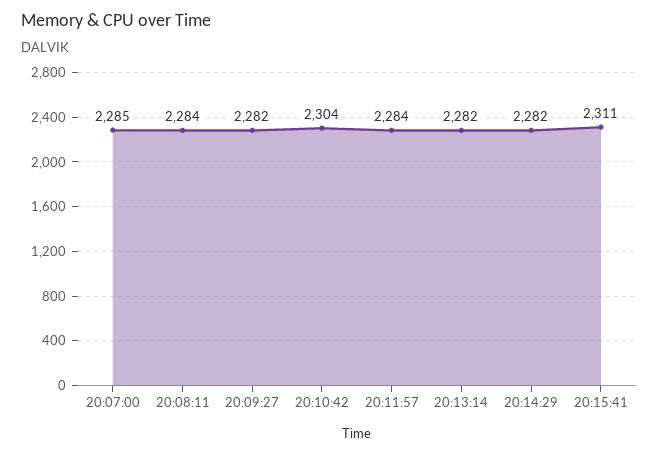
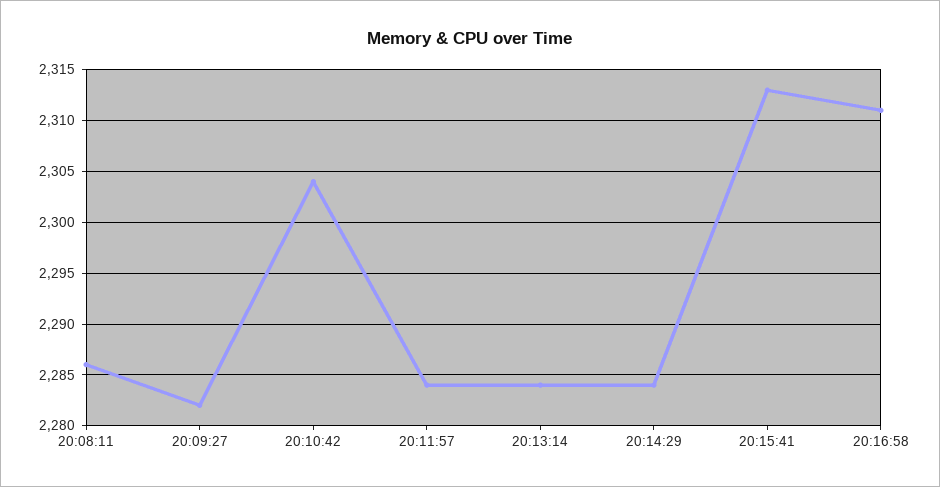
20:07:00: 2285 -> none
20:08:11: 2284 -> 2286
20:13:14: 2282 -> 2284
20:14:29: 2282 -> 2284
20:15:41: 2311 -> 2313
20:16:58: none -> 2311

